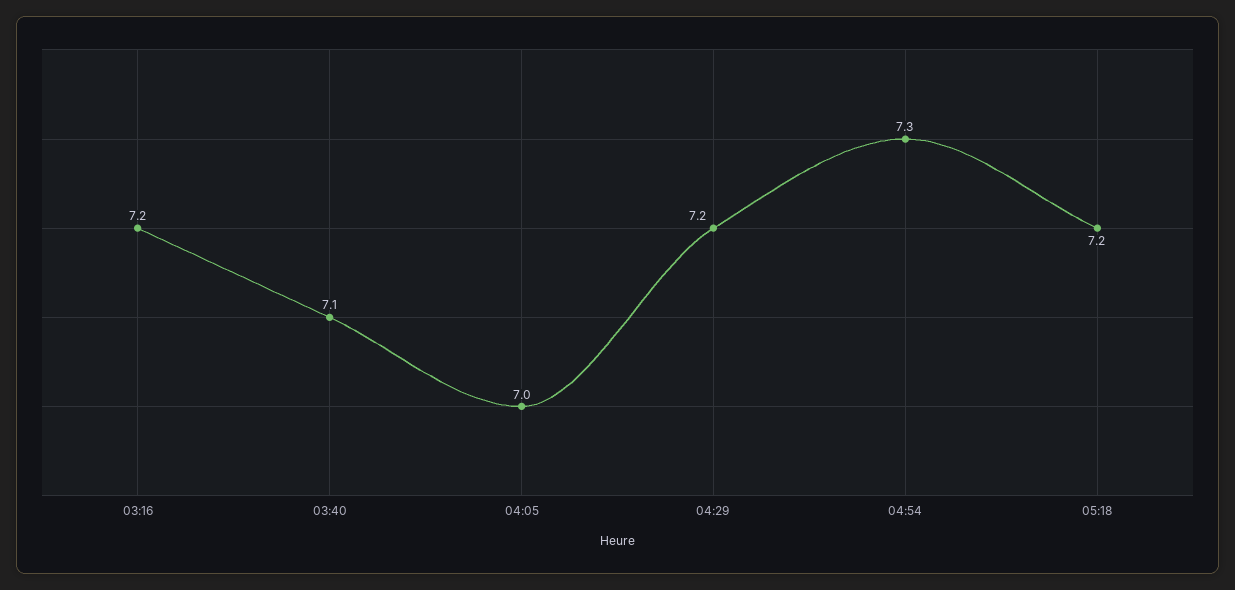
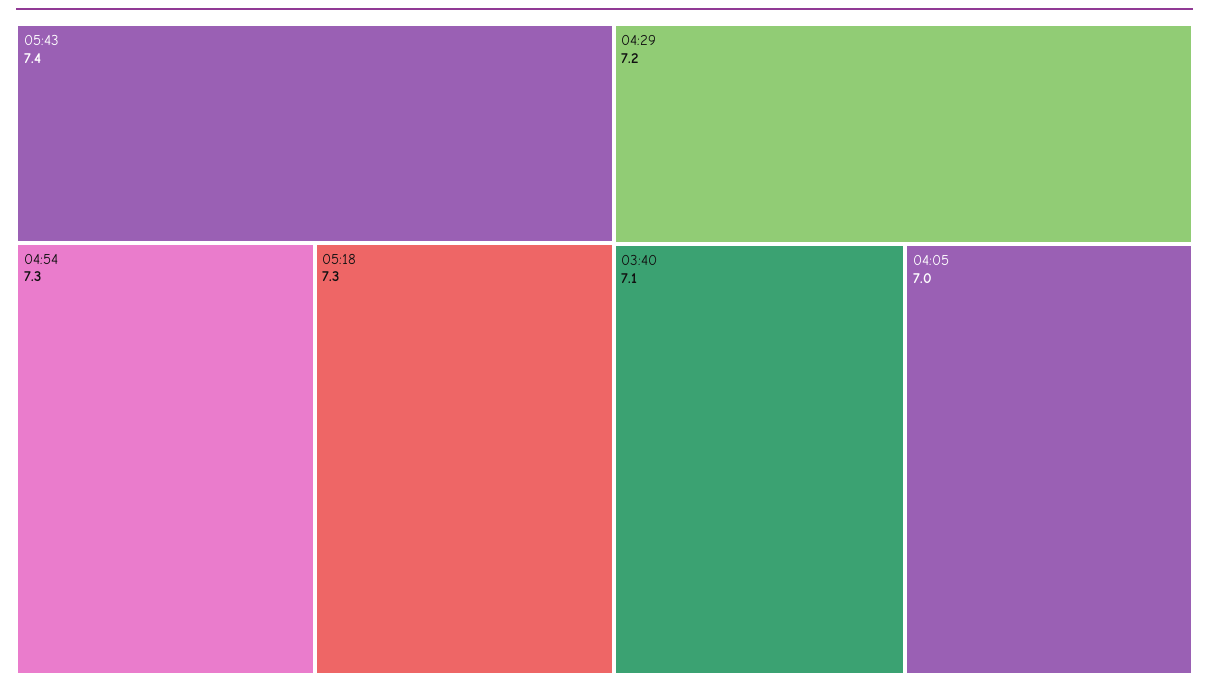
03:16: 7.2 -> none
05:18: 7.2 -> 7.3
05:43: none -> 7.4

